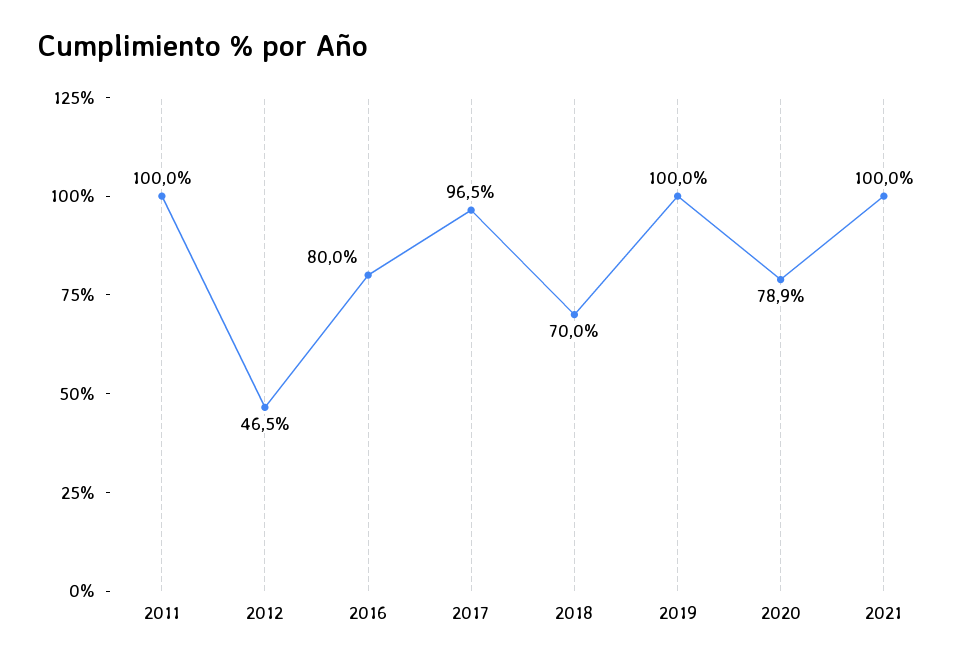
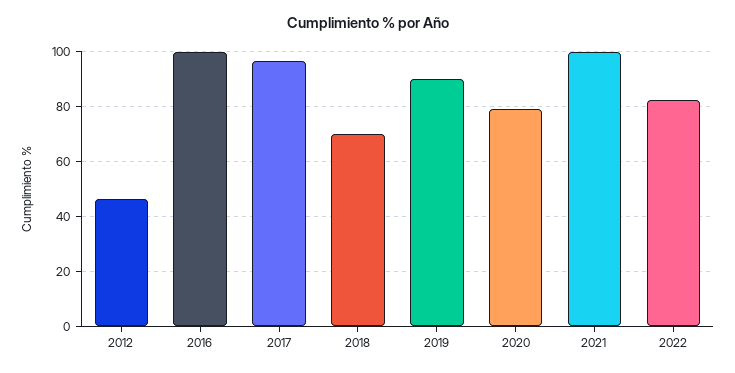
2011: 100 -> none
2016: 80 -> 100
2019: 100 -> 90
2022: none -> 82.5

